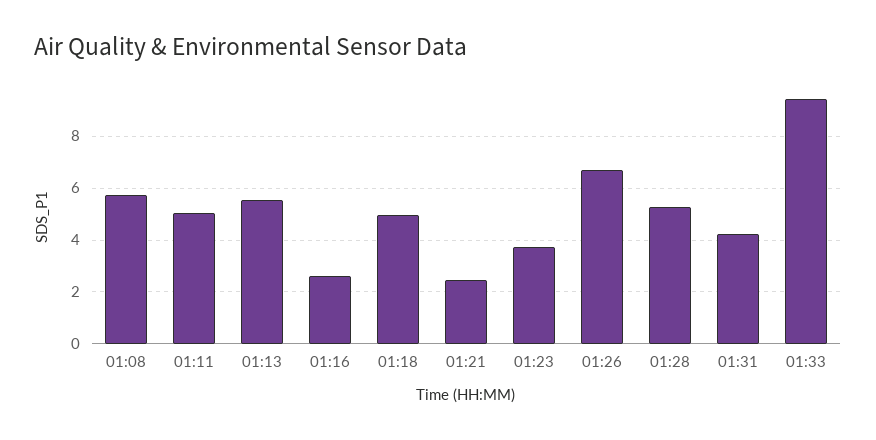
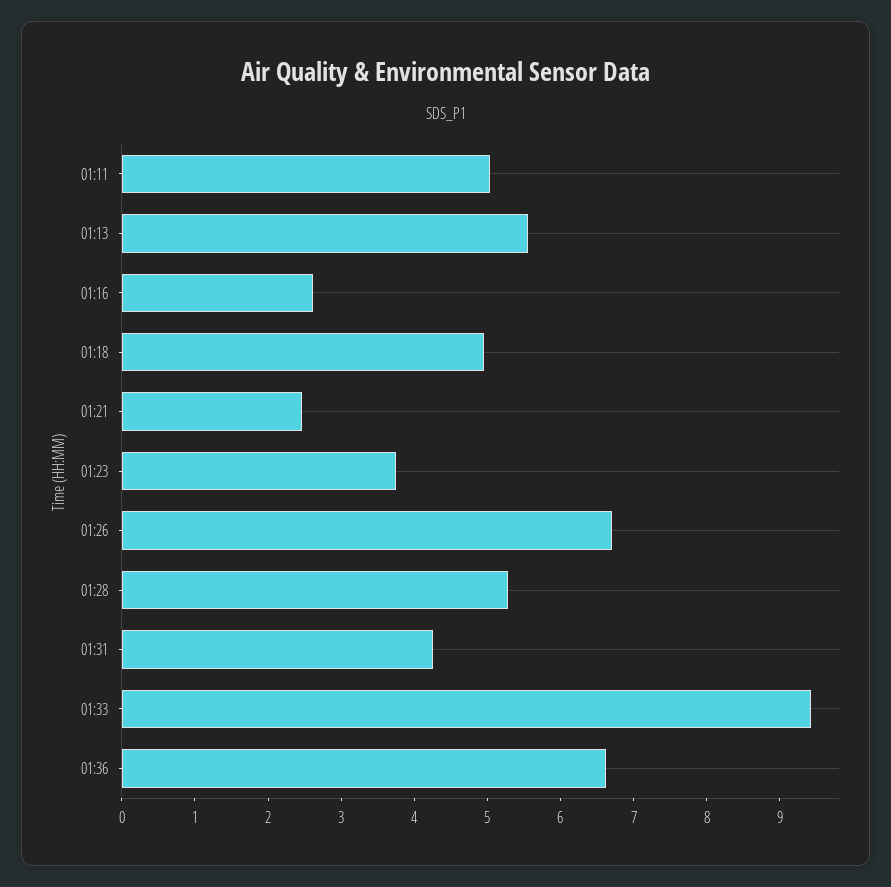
01:08: 5.75 -> none
01:36: none -> 6.6

